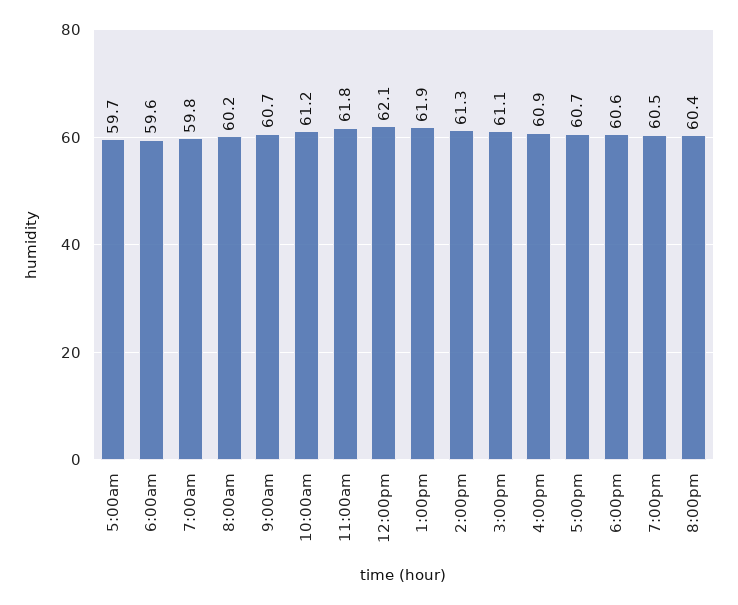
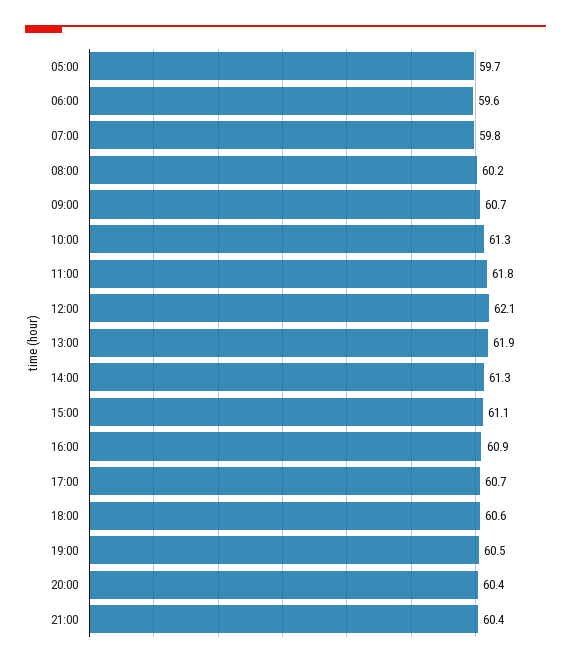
10:00am: 61.2 -> 61.3
21:00: none -> 60.4

